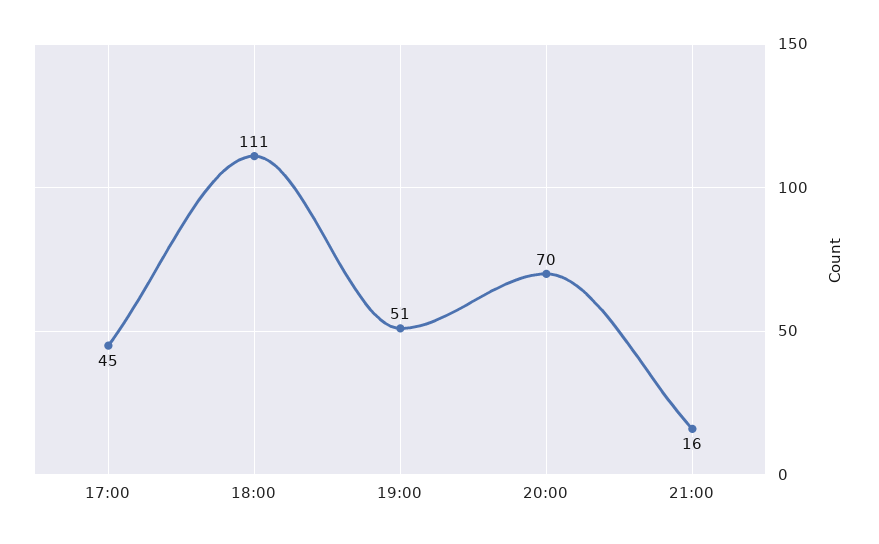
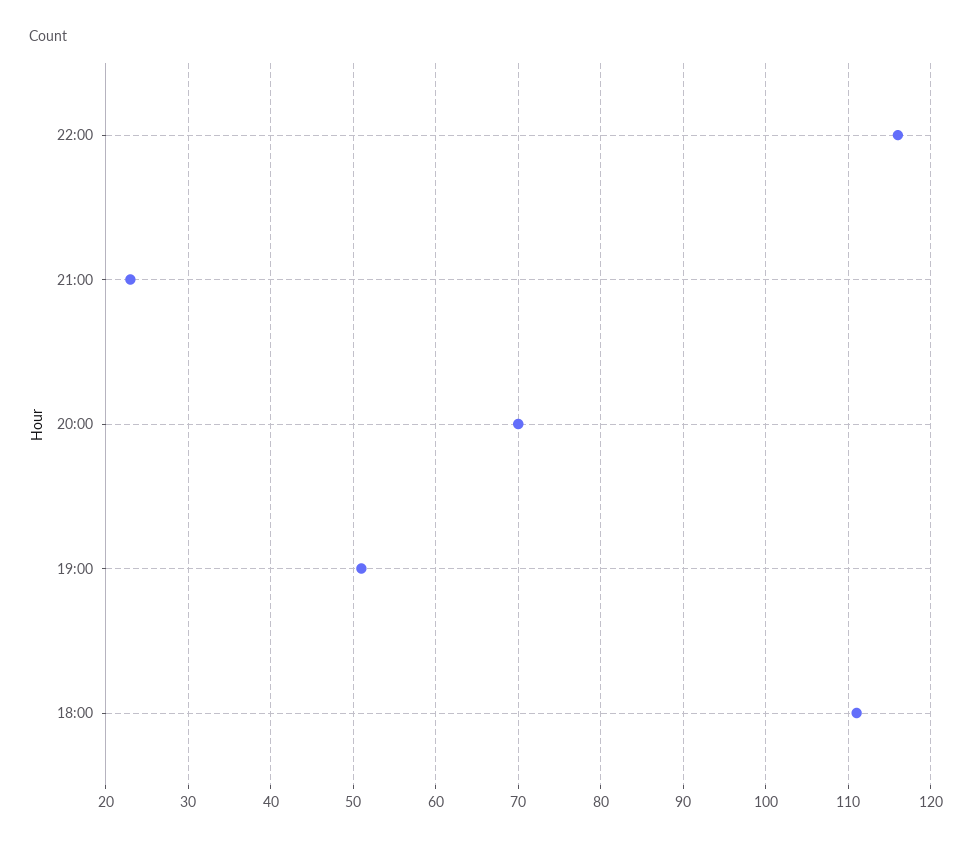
17:00: 45 -> none
21:00: 16 -> 23
22:00: none -> 116

